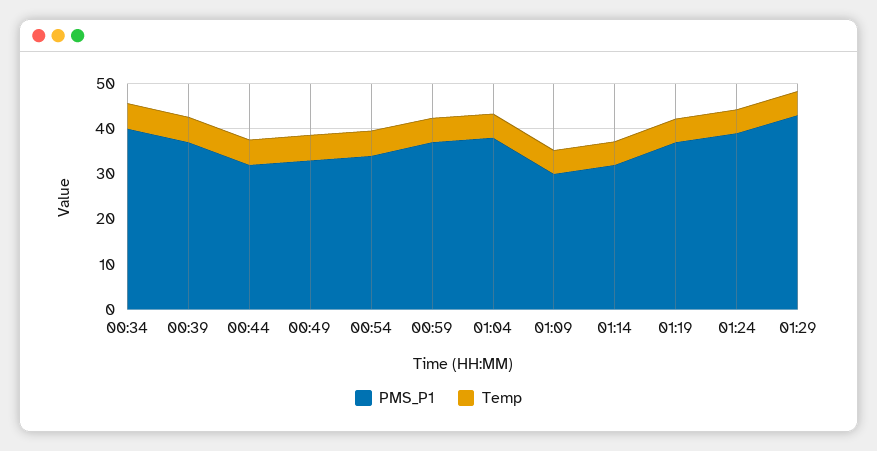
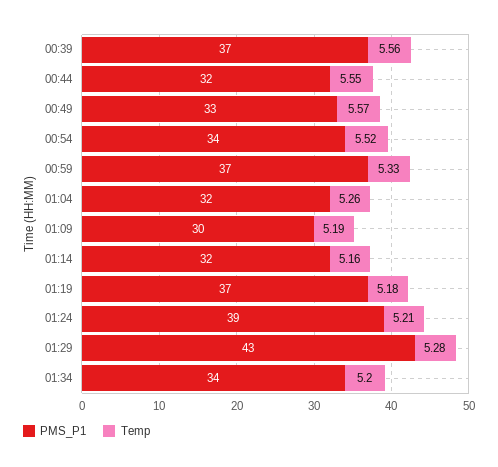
PMS_P1, 00:34: 40 -> none
Temp, 00:34: 6 -> none
PMS_P1, 01:04: 38 -> 32
PMS_P1, 01:34: none -> 34
Temp, 01:34: none -> 5.2

